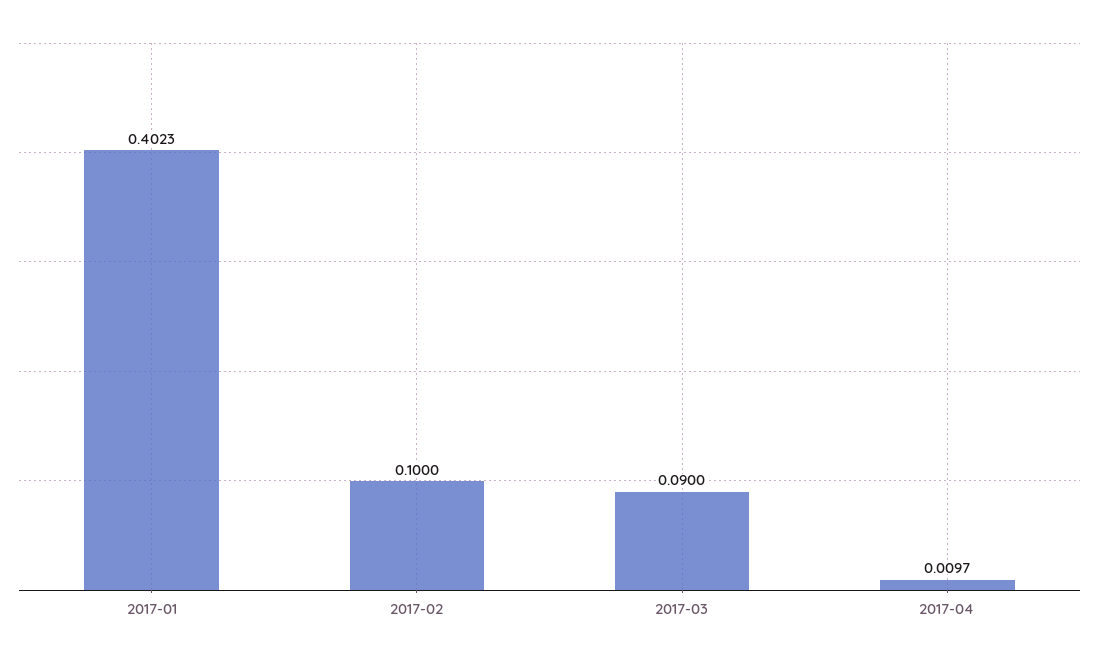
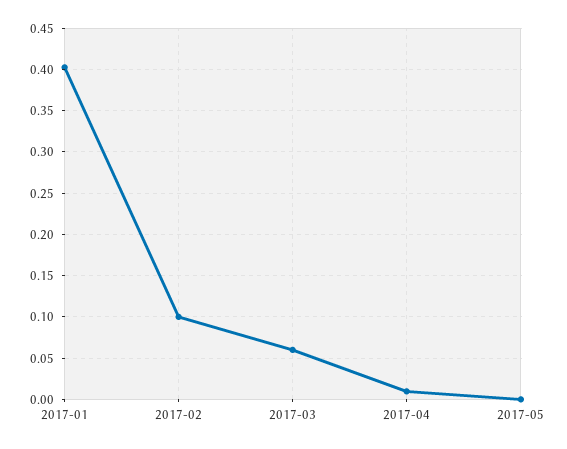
2017-03: 0.09 -> 0.06
2017-05: none -> 0

